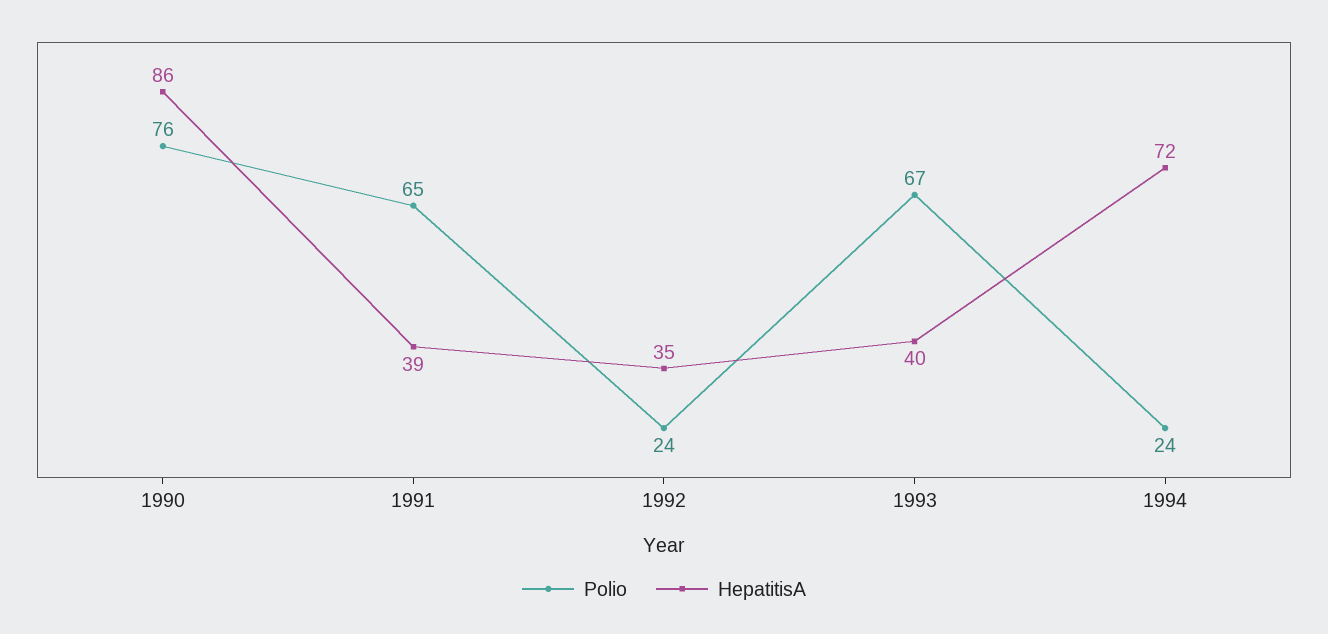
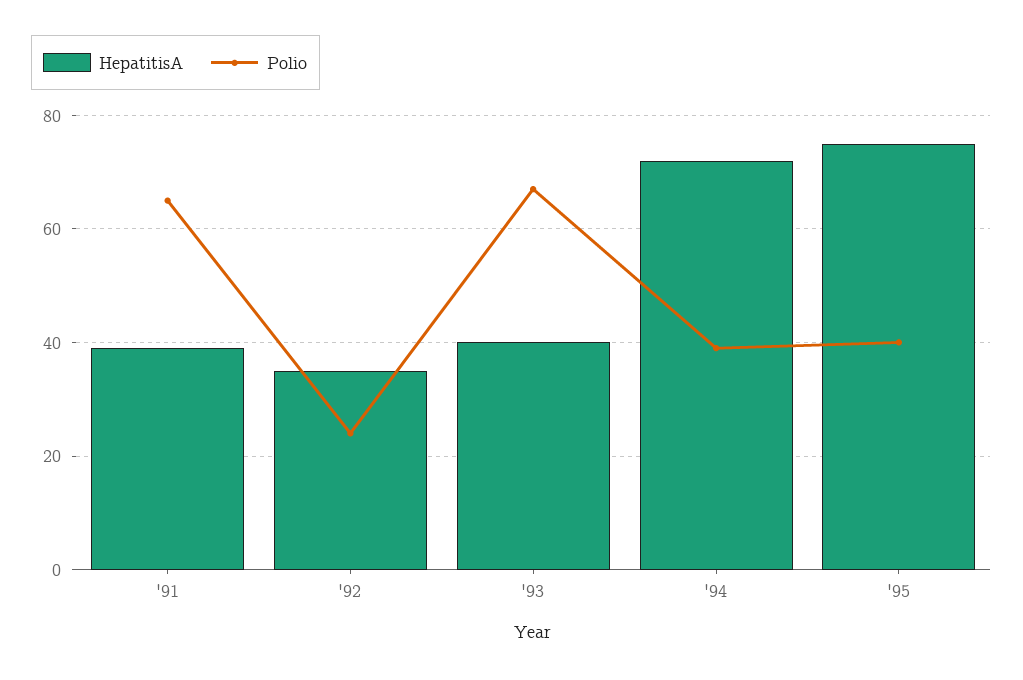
Polio, 1990: 76 -> none
HepatitisA, 1990: 86 -> none
Polio, 1994: 24 -> 40
HepatitisA, '95: none -> 75
Polio, '95: none -> 40

